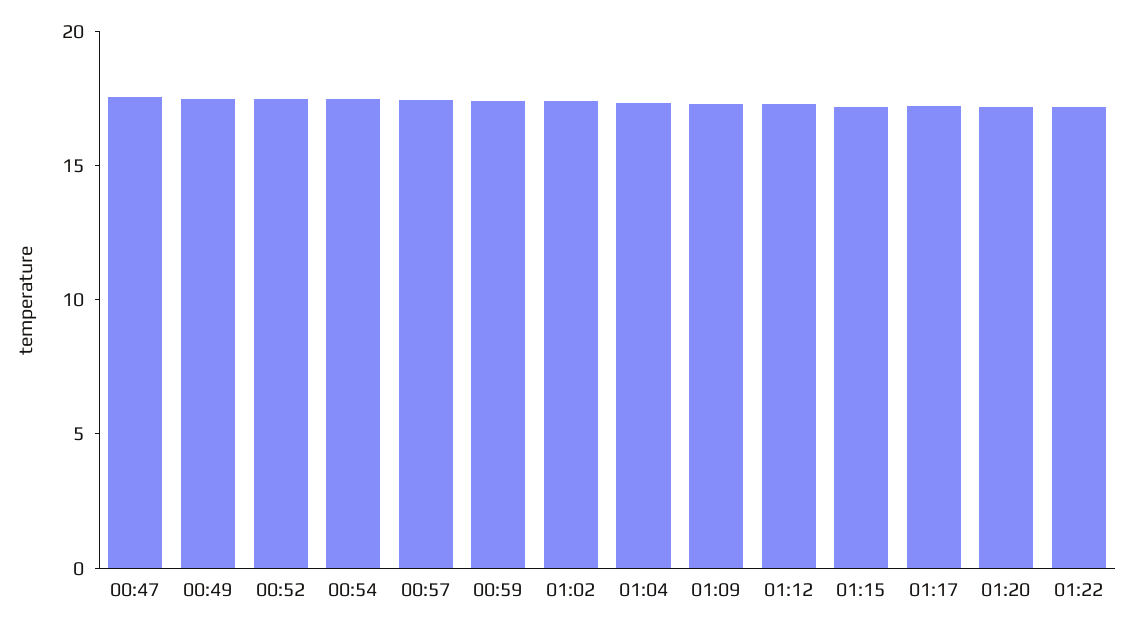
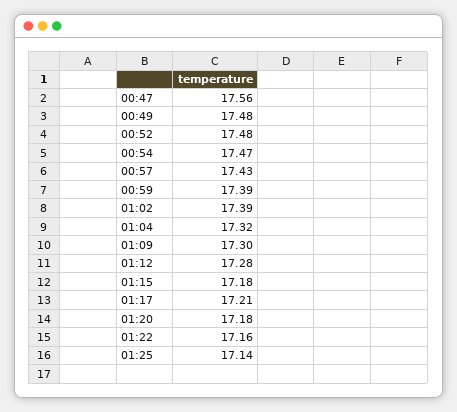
01:25: none -> 17.14

